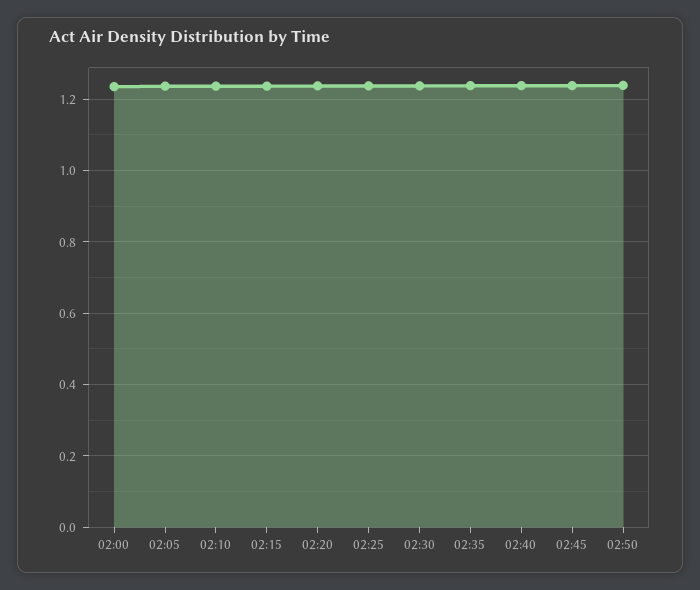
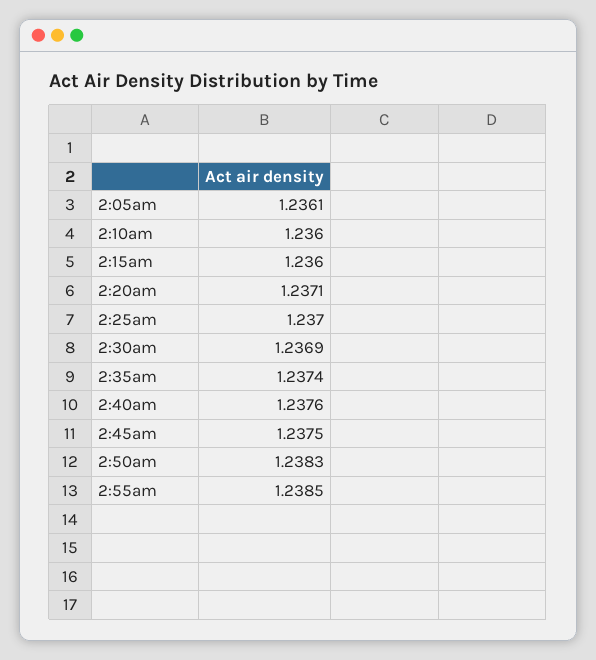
02:00: 1.24 -> none
2:55am: none -> 1.2385

